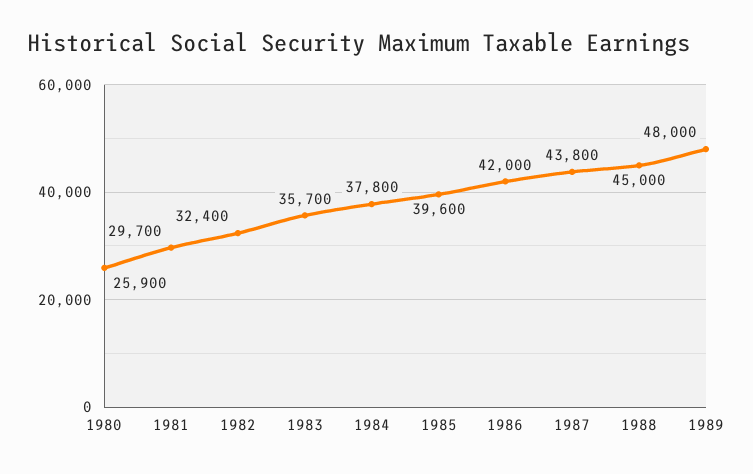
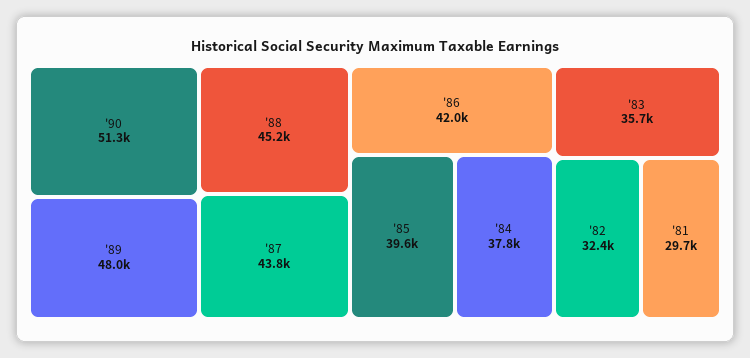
1980: 25900 -> none
1988: 45000 -> 45200
'90: none -> 51300

